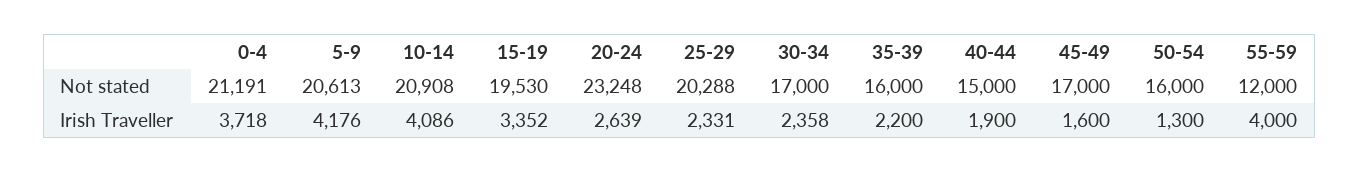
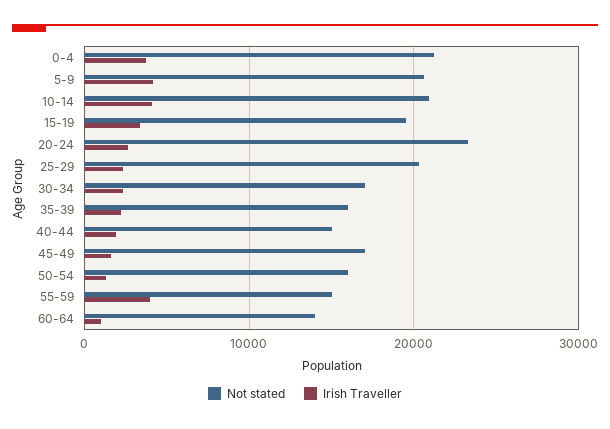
Not stated, 55-59: 12000 -> 15000
Not stated, 60-64: none -> 14000
Irish Traveller, 60-64: none -> 1000

